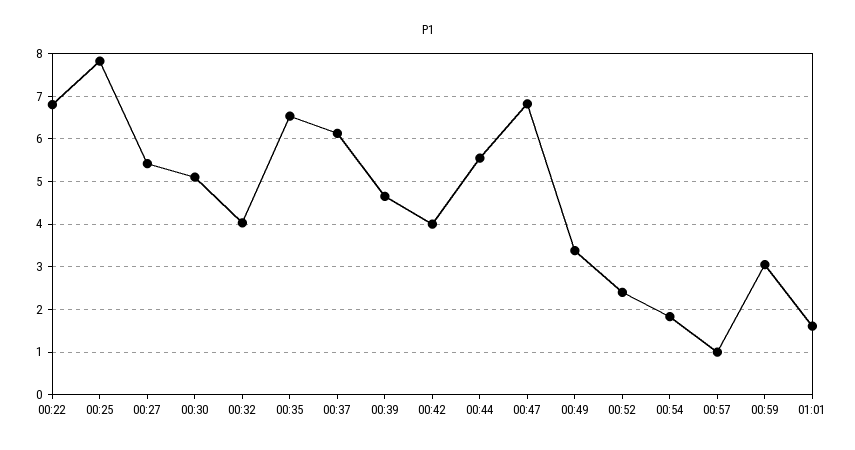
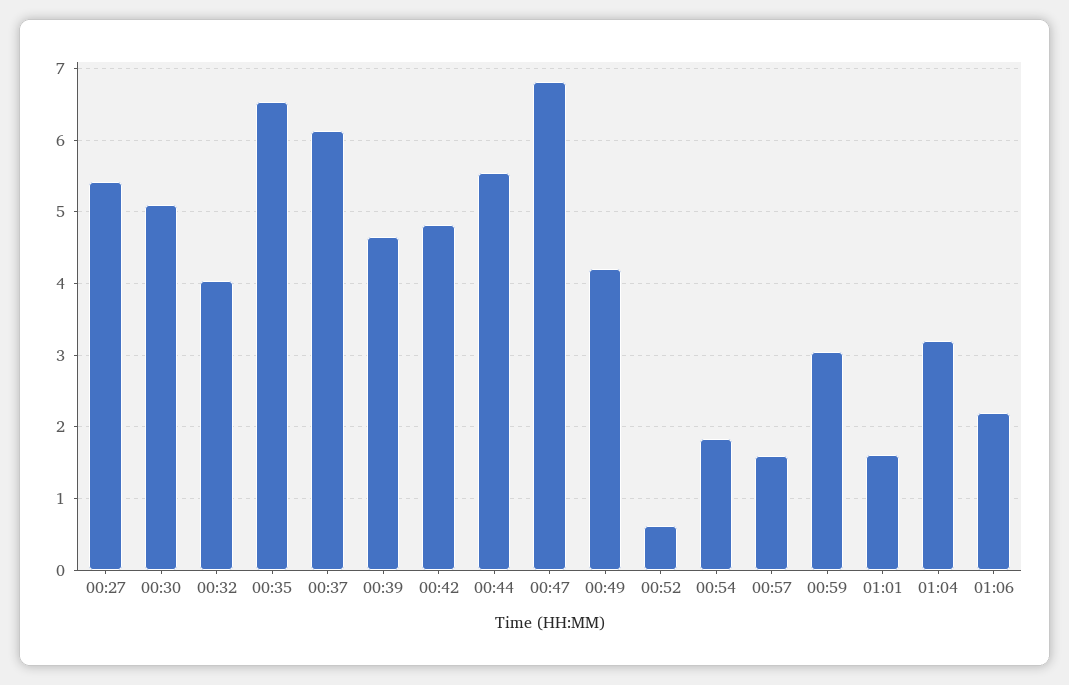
00:22: 6.8 -> none
00:25: 7.8 -> none
00:42: 4 -> 4.8
00:49: 3.4 -> 4.2
00:52: 2.4 -> 0.6
00:57: 1 -> 1.6
01:04: none -> 3.2
01:06: none -> 2.2

